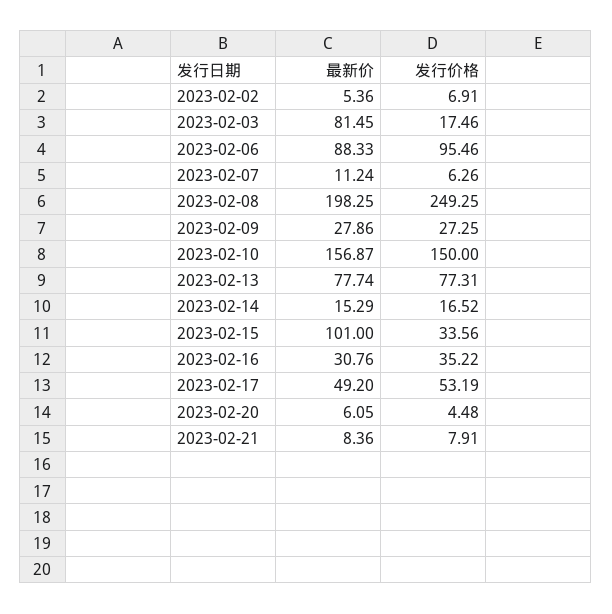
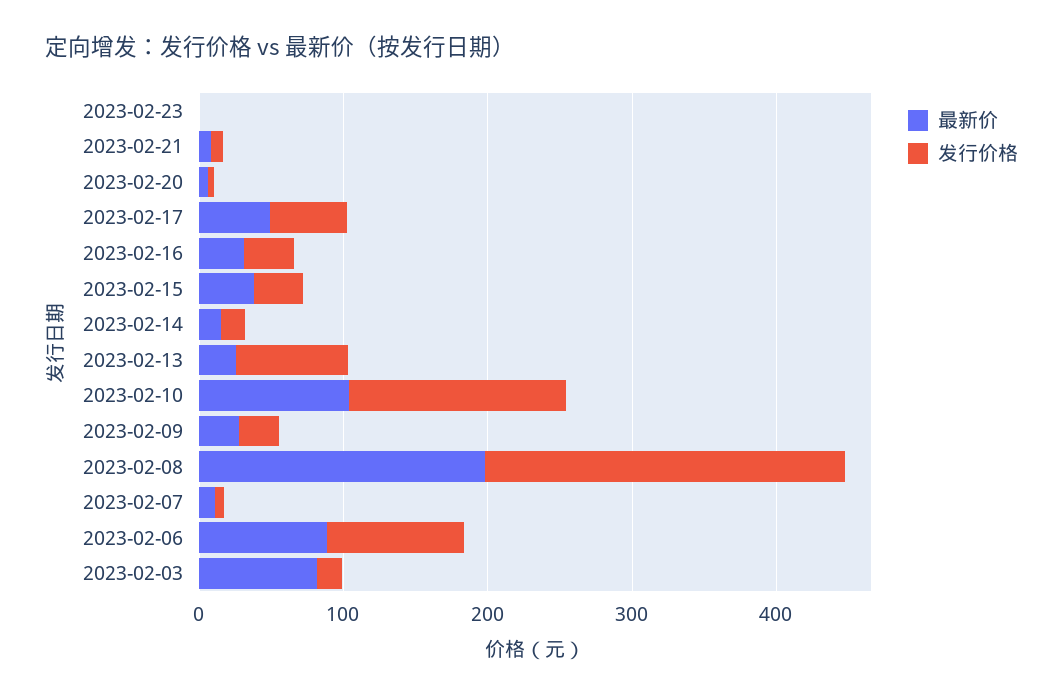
最新价, 2023-02-02: 5.36 -> none
发行价格, 2023-02-02: 6.91 -> none
最新价, 2023-02-10: 156.87 -> 100
最新价, 2023-02-13: 77.74 -> 20
最新价, 2023-02-15: 101 -> 40
最新价, 2023-02-23: none -> 0
发行价格, 2023-02-23: none -> 0

